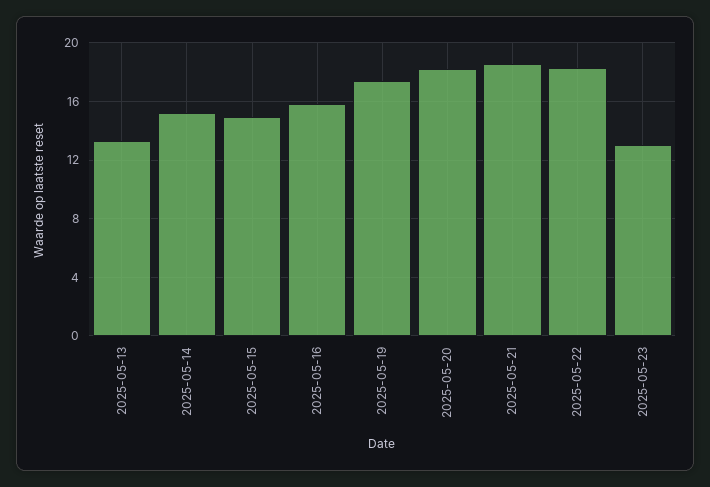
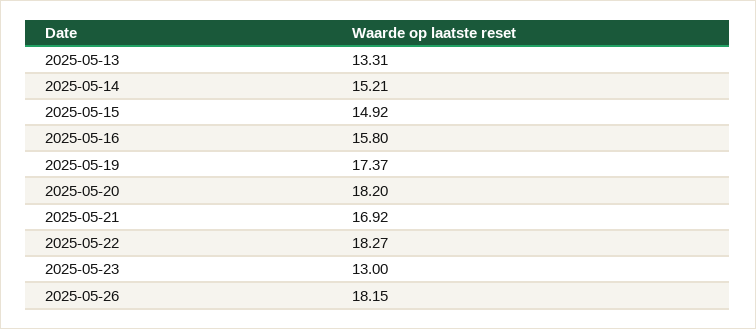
2025-05-21: 18.5 -> 16.92
2025-05-26: none -> 18.15

